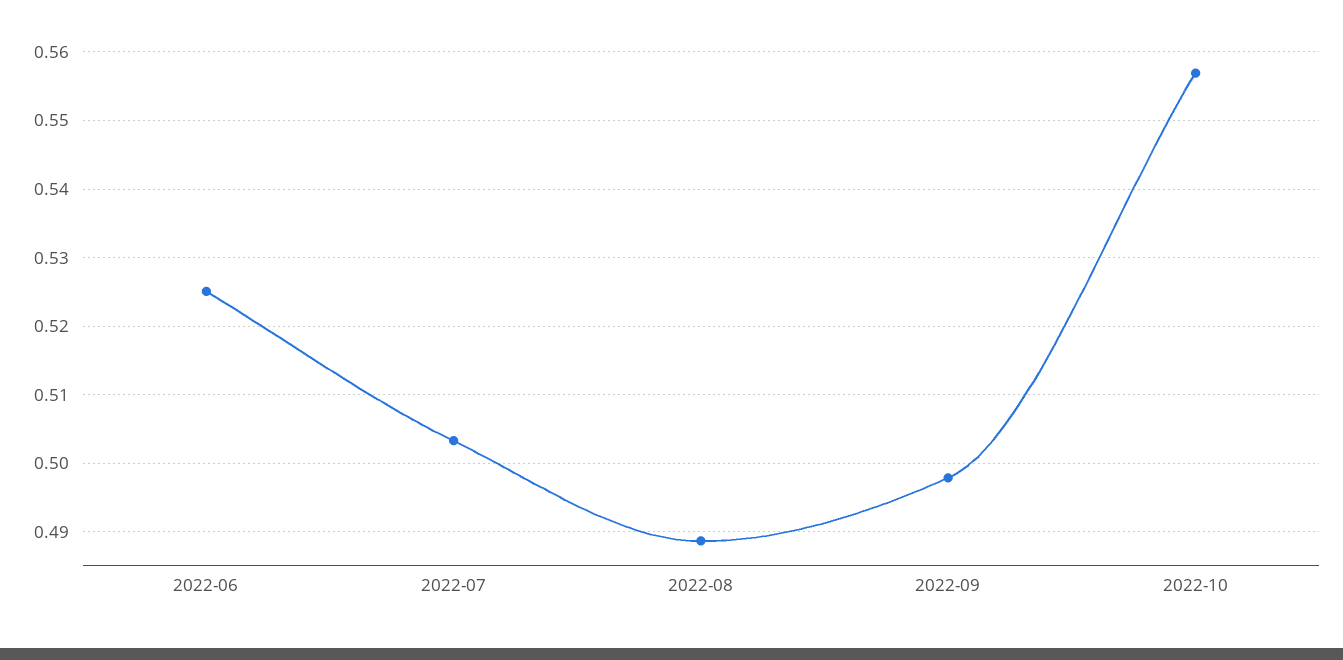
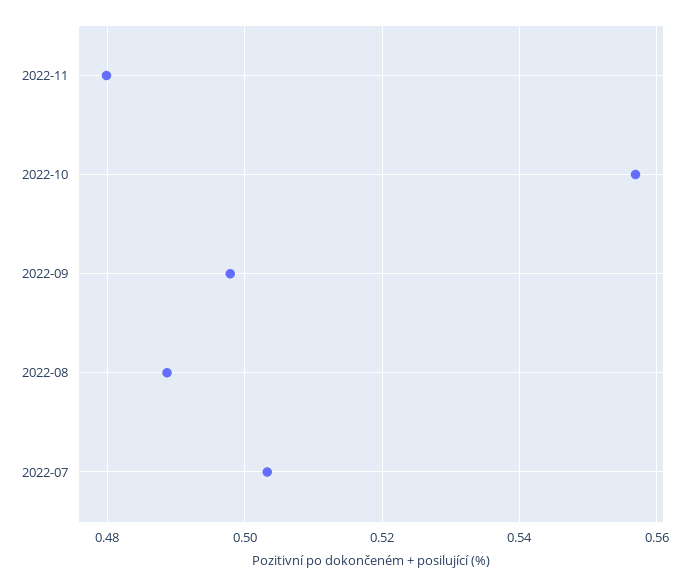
2022-06: 0.525 -> none
2022-11: none -> 0.48

